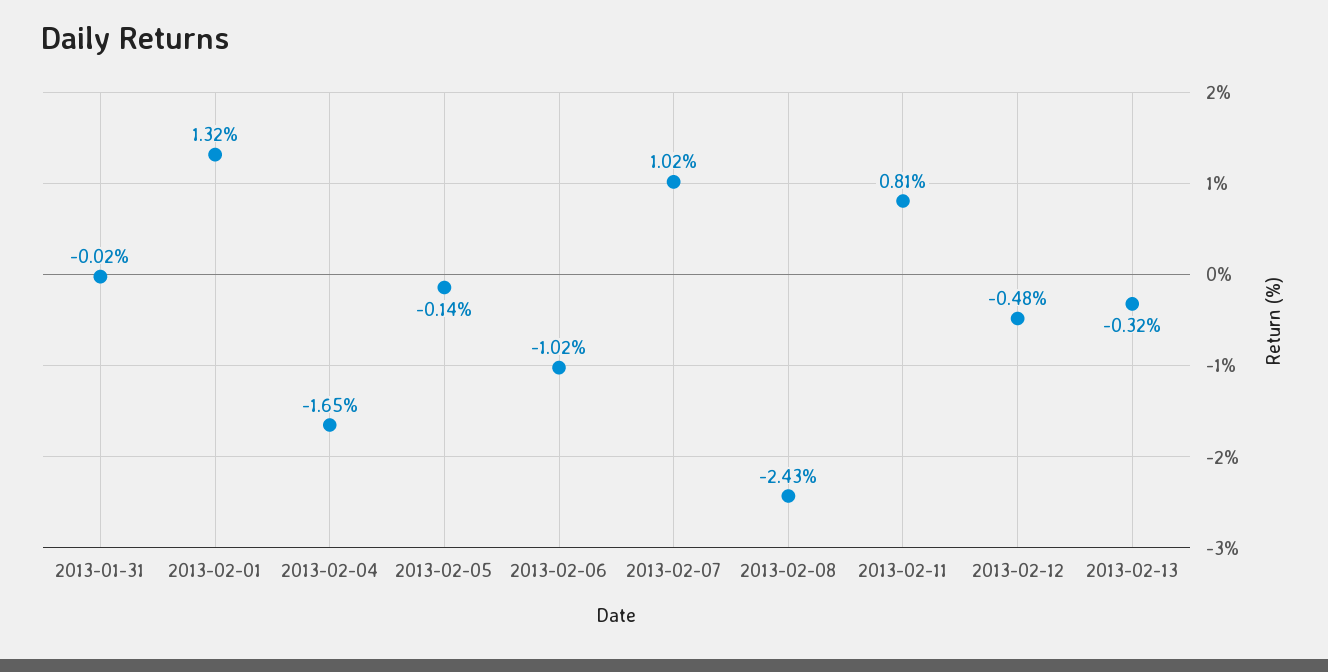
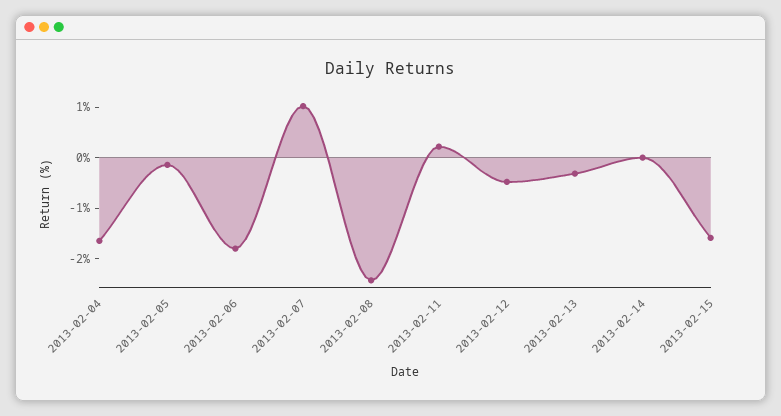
2013-01-31: -0.02 -> none
2013-02-01: 1.32 -> none
2013-02-06: -1.02 -> -1.8
2013-02-11: 0.81 -> 0.2
2013-02-14: none -> 0
2013-02-15: none -> -1.6

